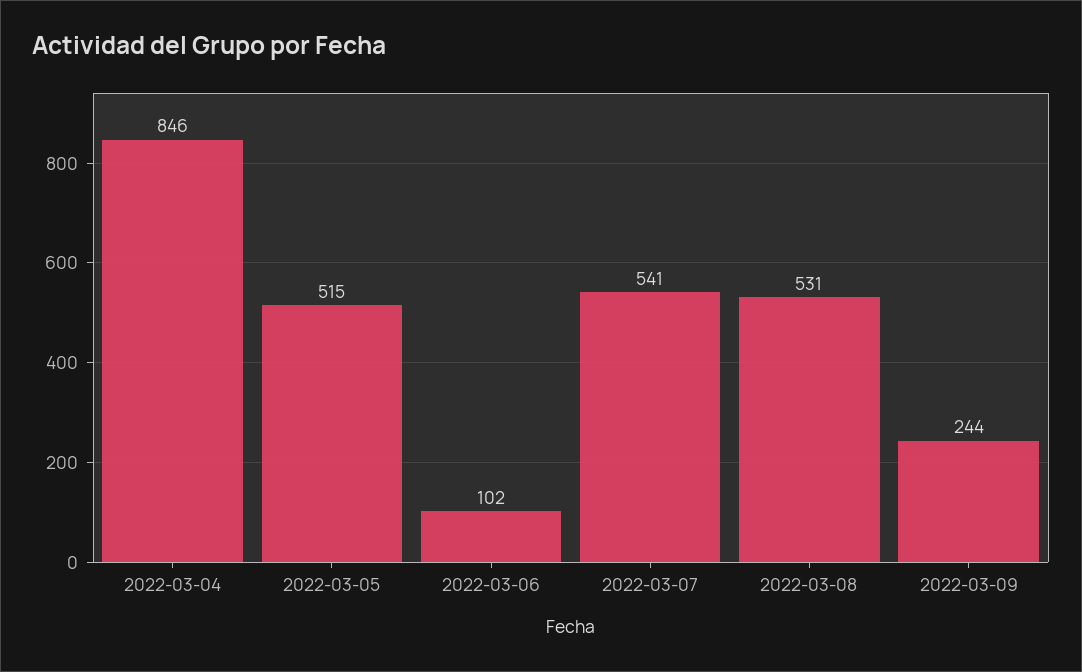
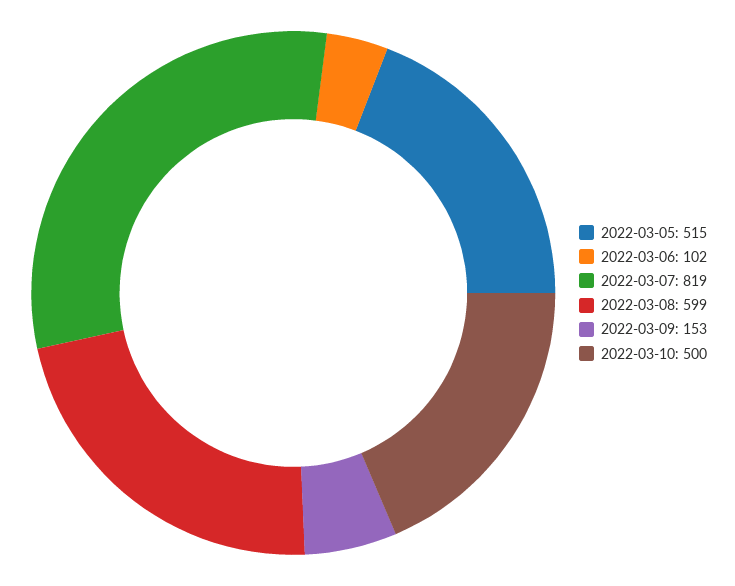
2022-03-04: 846 -> none
2022-03-07: 541 -> 819
2022-03-08: 531 -> 599
2022-03-09: 244 -> 153
2022-03-10: none -> 500

